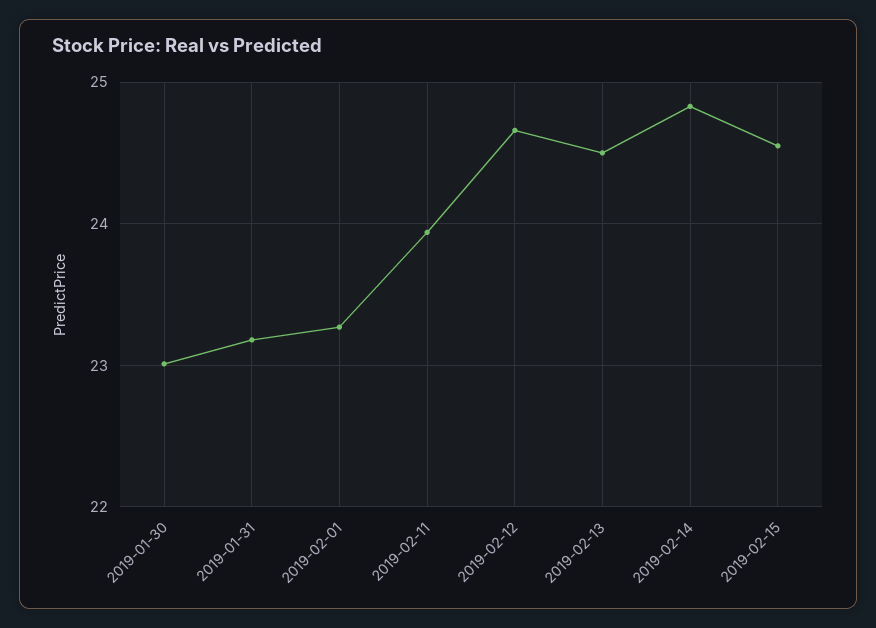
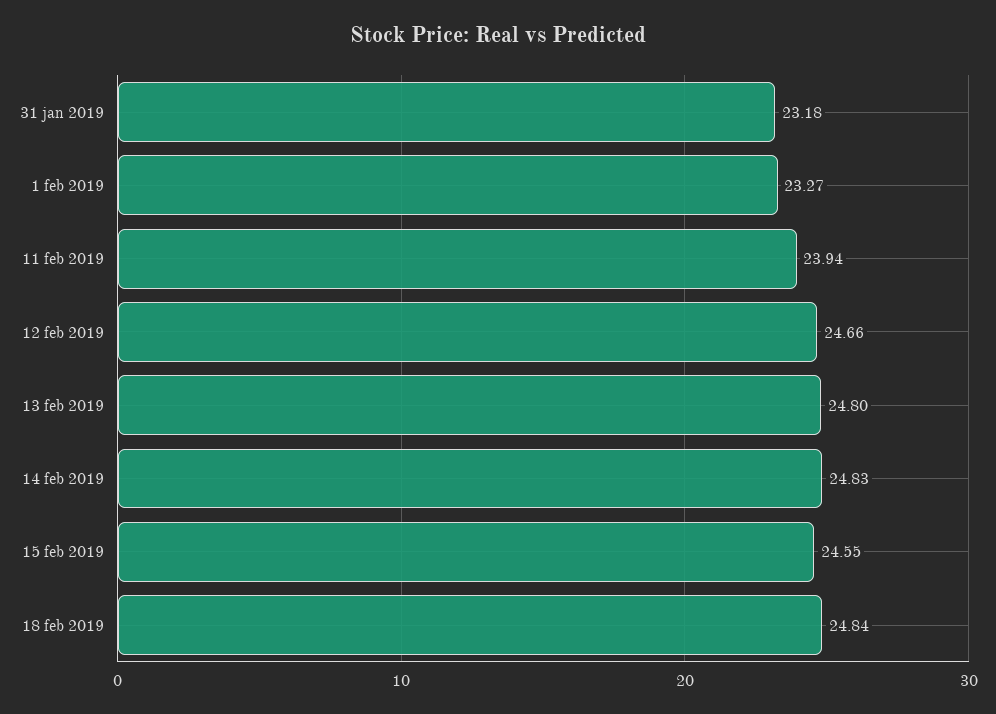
2019-01-30: 23 -> none
2019-02-13: 24.5 -> 24.8
18 feb 2019: none -> 24.84

